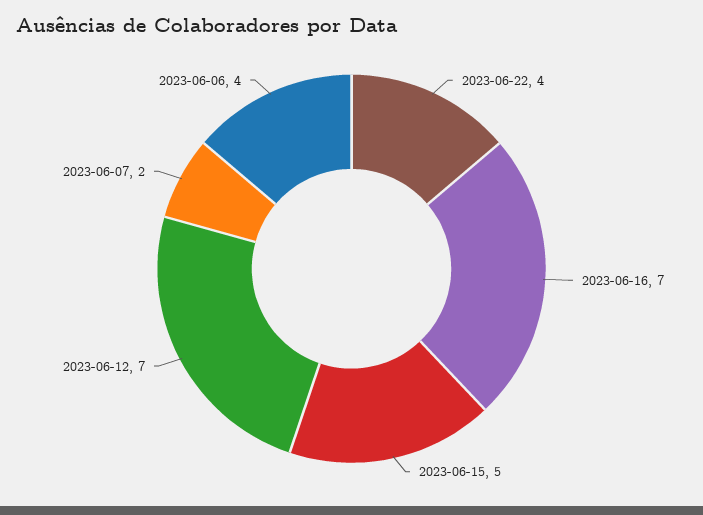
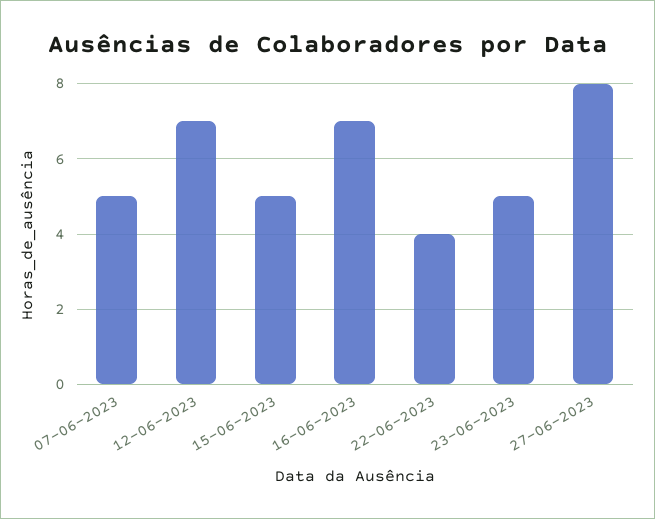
2023-06-07: 2 -> 5
2023-06-06: 4 -> none
23-06-2023: none -> 5
27-06-2023: none -> 8

